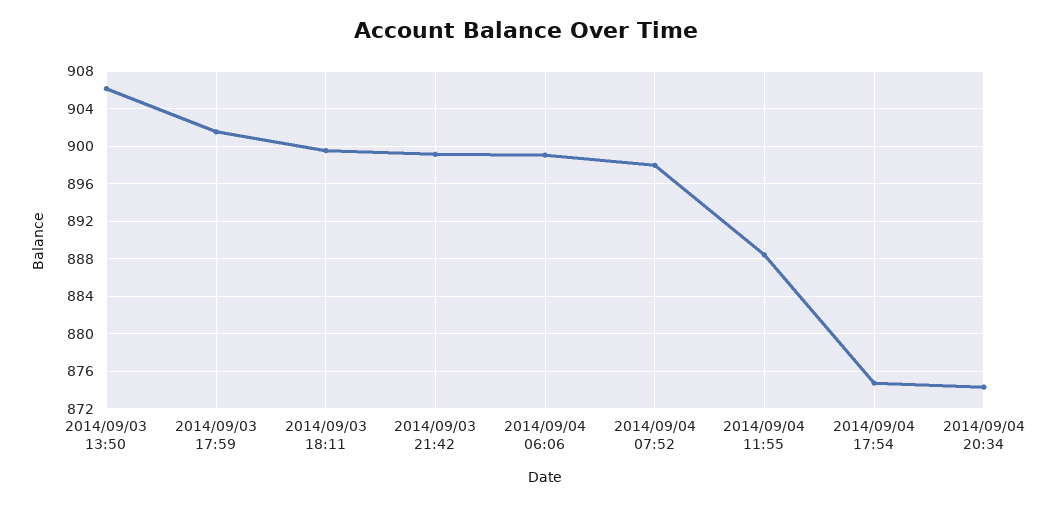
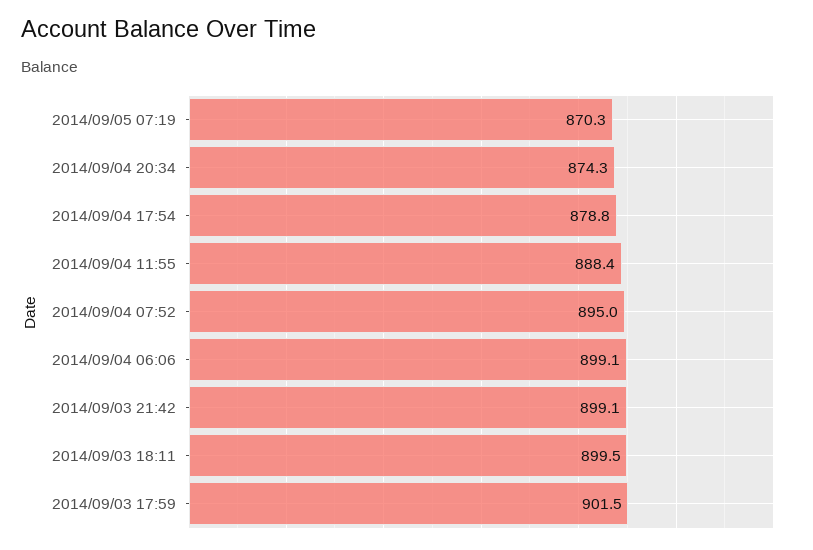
2014/09/03 13:50: 906 -> none
2014/09/04 07:52: 898 -> 895
2014/09/04 17:54: 875 -> 878.8
2014/09/05 07:19: none -> 870.3

